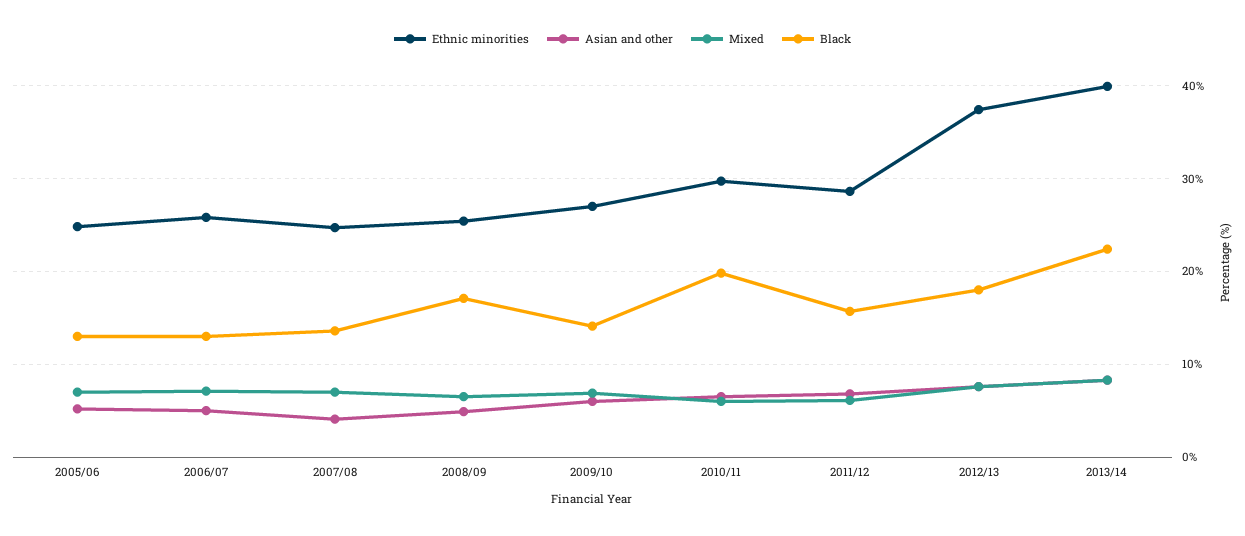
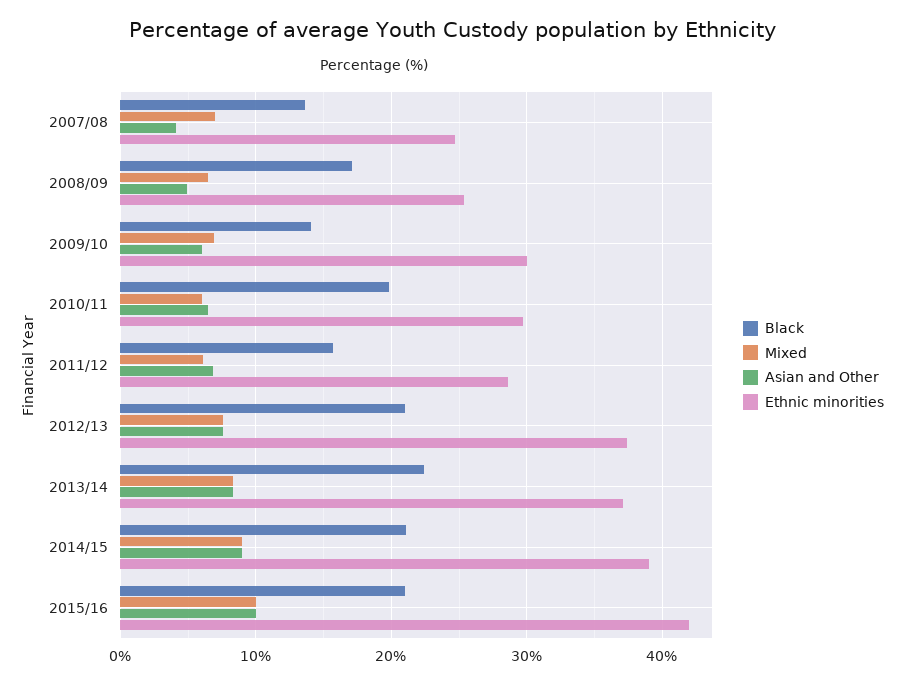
Ethnic minorities, 2005/06: 25 -> none
Asian and other, 2005/06: 5 -> none
Mixed, 2005/06: 7 -> none
Black, 2005/06: 13 -> none
Ethnic minorities, 2006/07: 26 -> none
Asian and other, 2006/07: 5 -> none
Mixed, 2006/07: 7 -> none
Black, 2006/07: 13 -> none
Ethnic minorities, 2009/10: 27 -> 30
Black, 2012/13: 18 -> 21
Ethnic minorities, 2013/14: 40 -> 37
Black, 2014/15: none -> 21
Mixed, 2014/15: none -> 9
Asian and other, 2014/15: none -> 9
Ethnic minorities, 2014/15: none -> 39
Black, 2015/16: none -> 21
Mixed, 2015/16: none -> 10
Asian and other, 2015/16: none -> 10
Ethnic minorities, 2015/16: none -> 42

